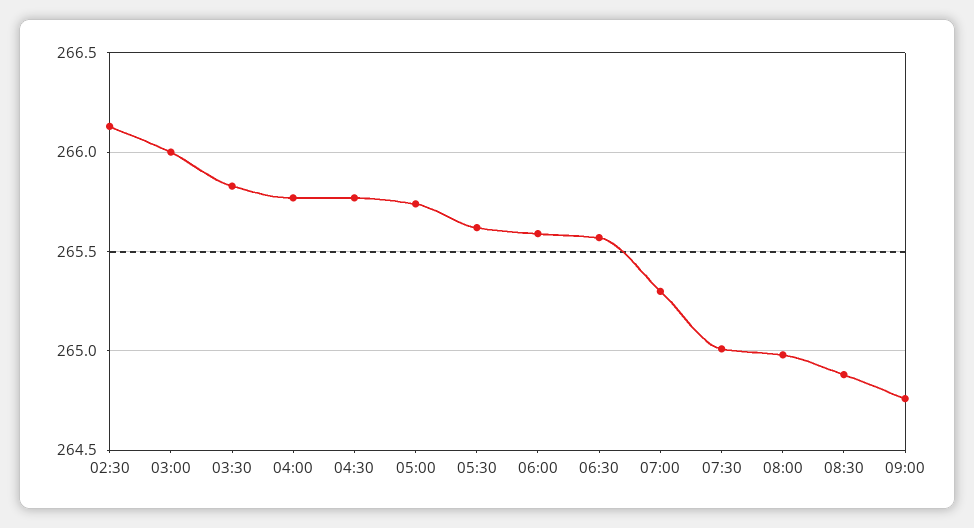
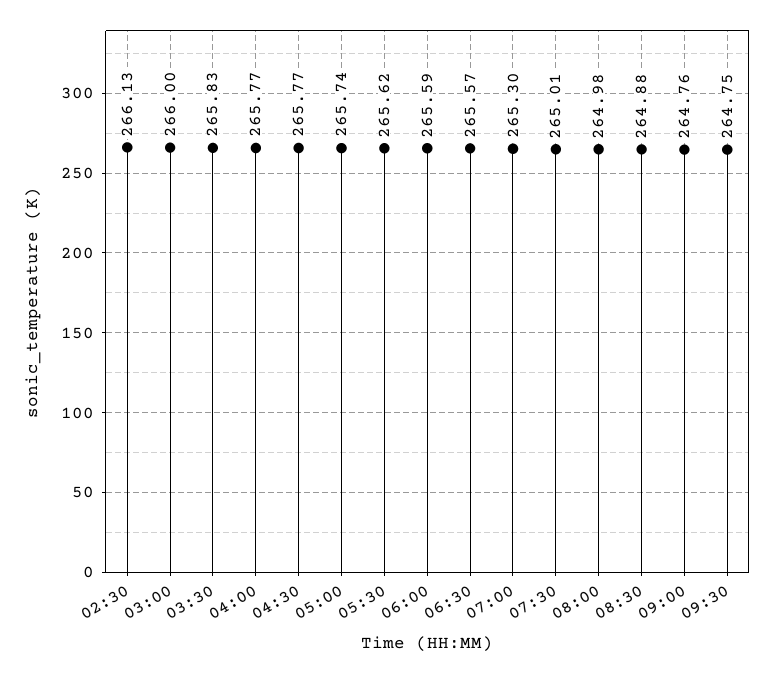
09:30: none -> 264.75

